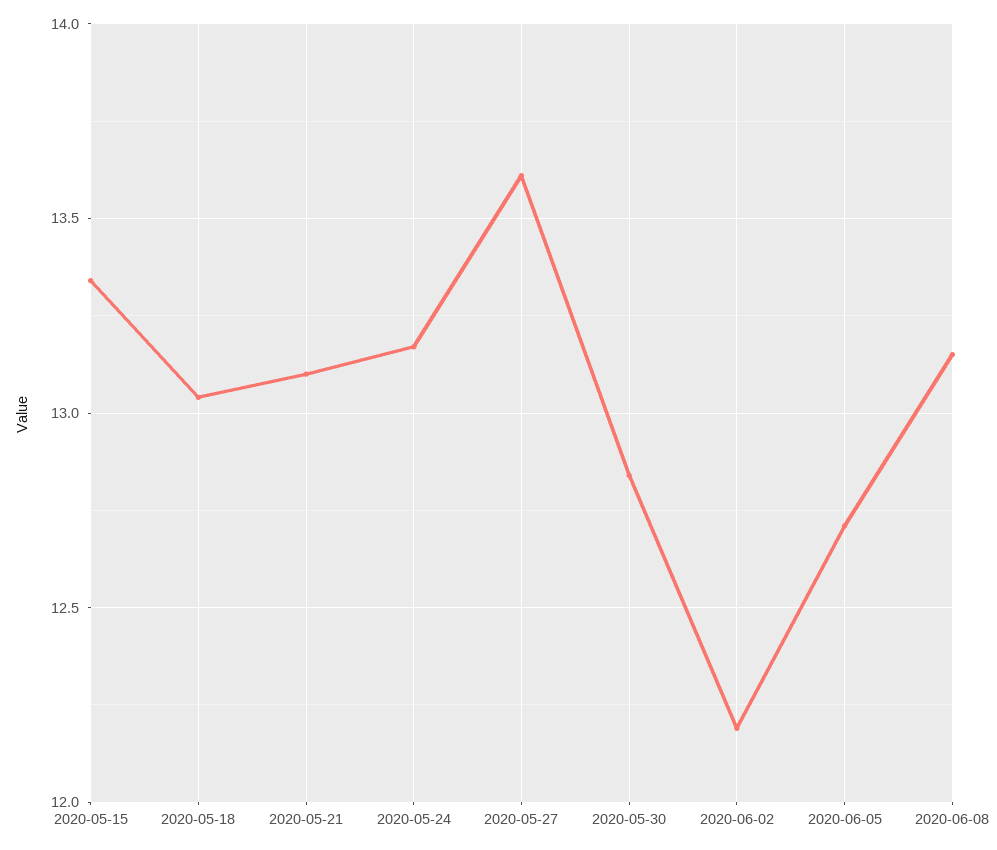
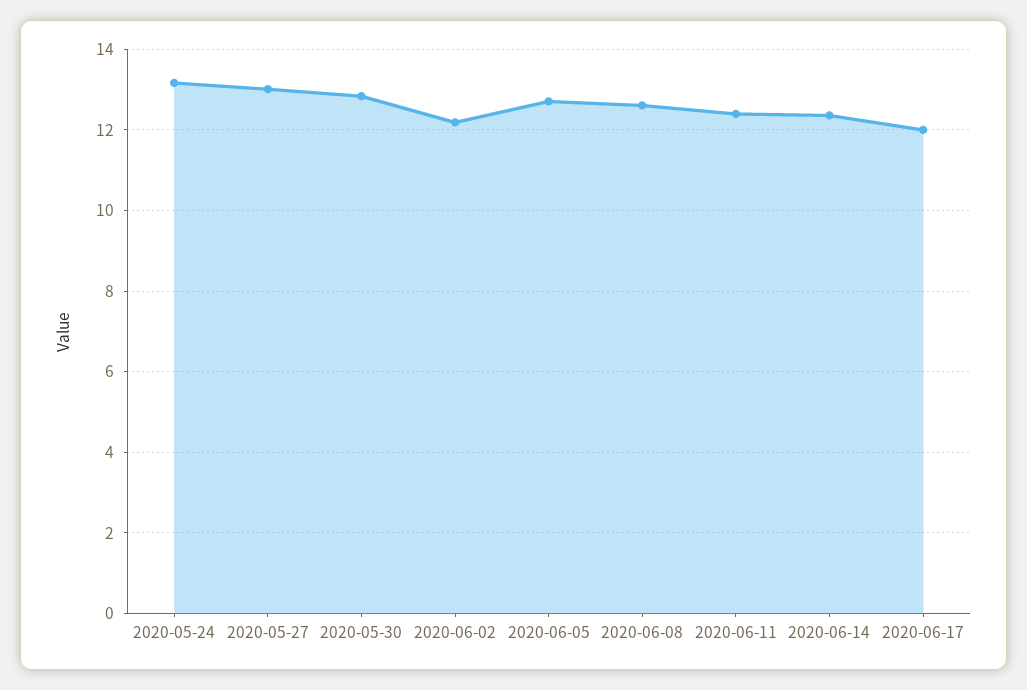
2020-05-15: 13.35 -> none
2020-05-18: 13.05 -> none
2020-05-21: 13.1 -> none
2020-05-27: 13.6 -> 13
2020-06-08: 13.15 -> 12.6
2020-06-11: none -> 12.4
2020-06-14: none -> 12.4
2020-06-17: none -> 12

